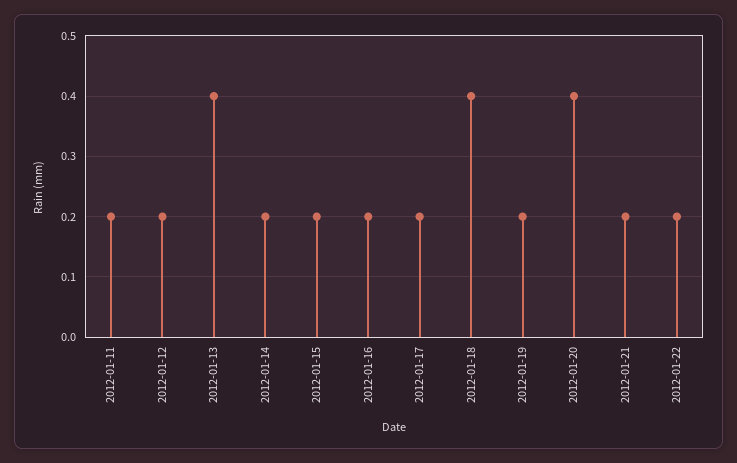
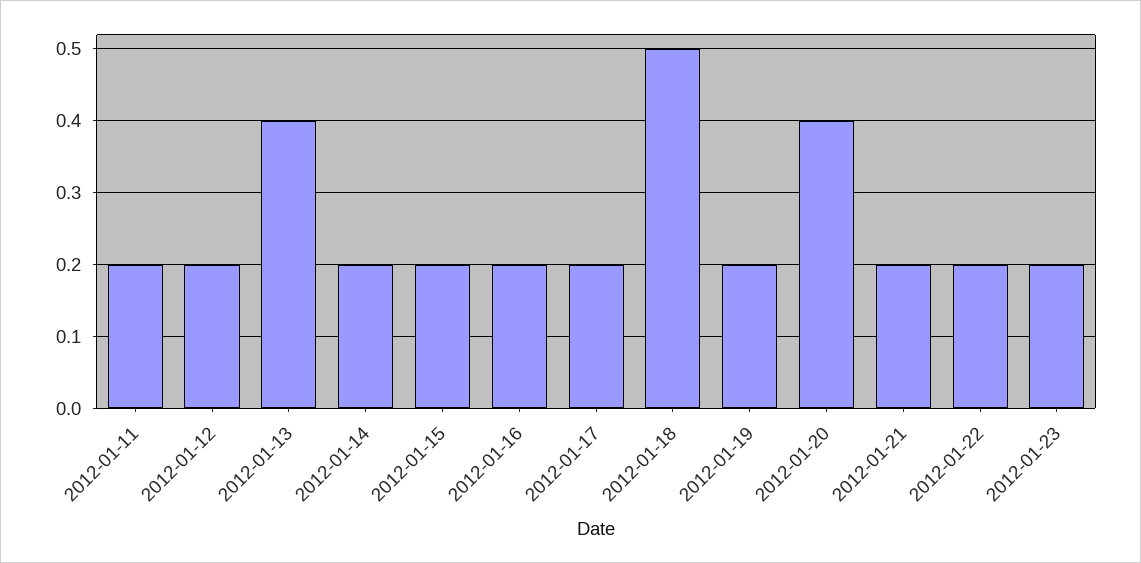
2012-01-18: 0.4 -> 0.5
2012-01-23: none -> 0.2

